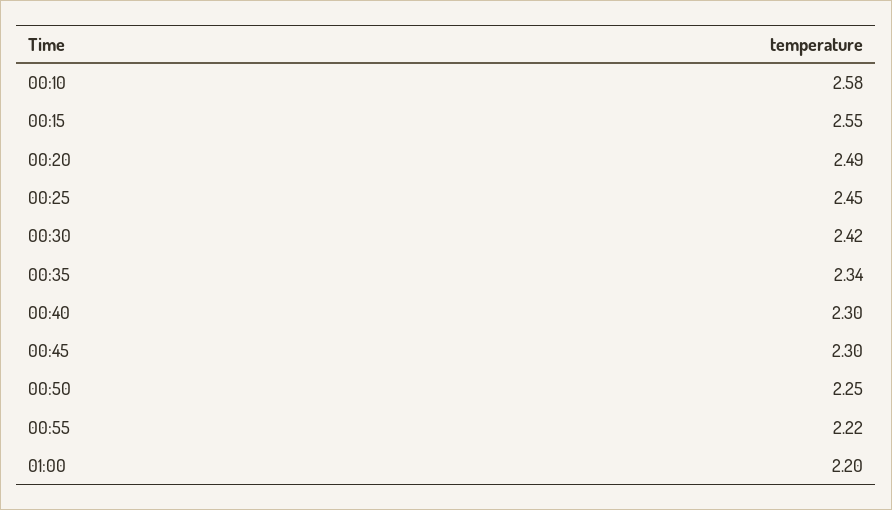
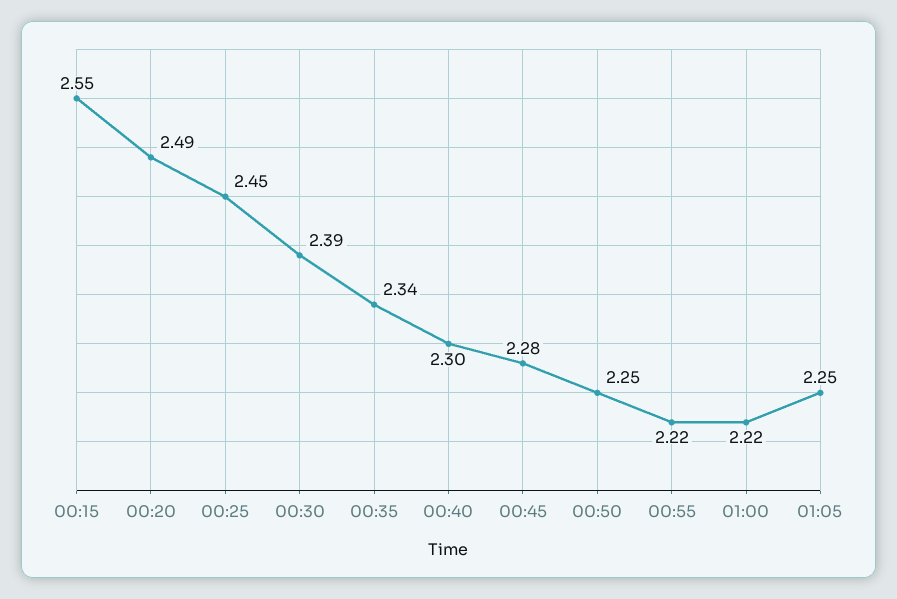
00:10: 2.58 -> none
00:30: 2.42 -> 2.39
00:45: 2.3 -> 2.28
01:00: 2.2 -> 2.22
01:05: none -> 2.25

